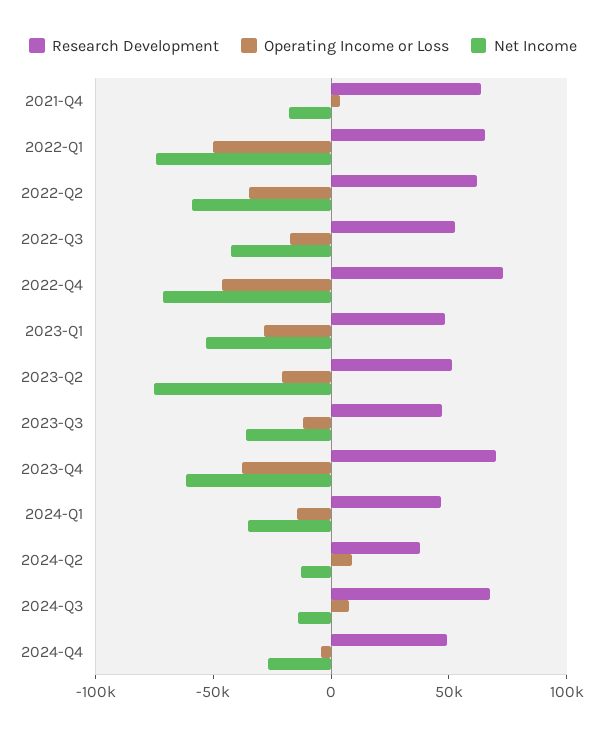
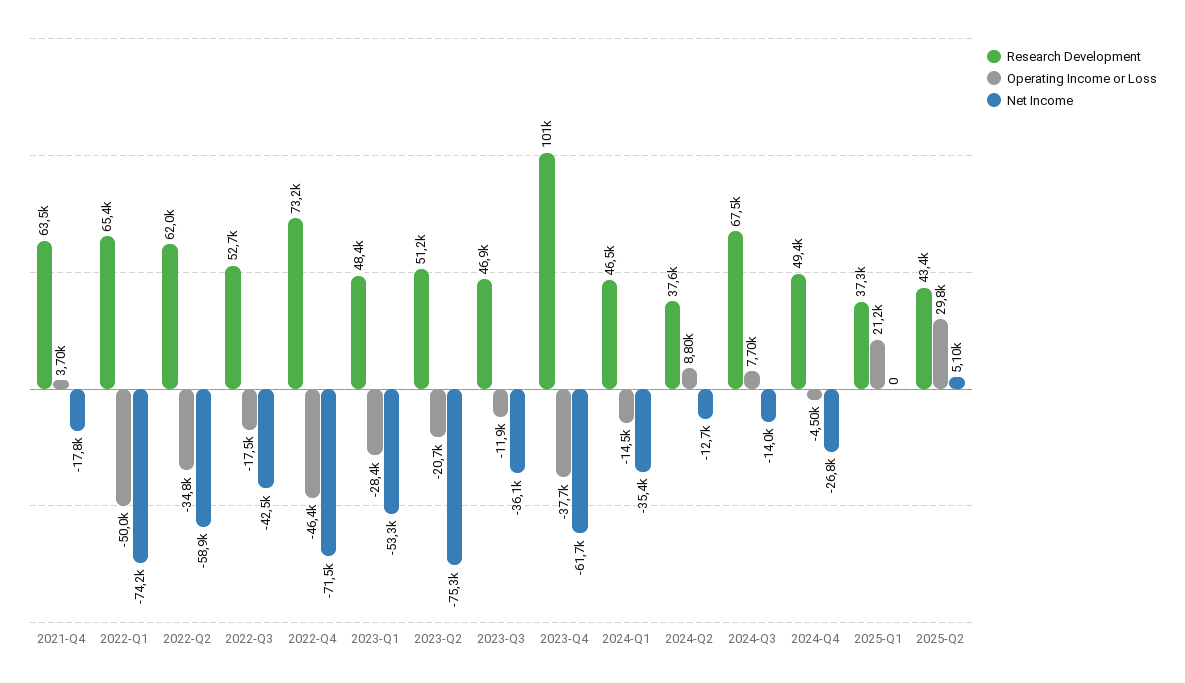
Research Development, 2023-Q4: 70000 -> 101000
Research Development, 2025-Q1: none -> 37300
Operating Income or Loss, 2025-Q1: none -> 21200
Net Income, 2025-Q1: none -> 0
Research Development, 2025-Q2: none -> 43400
Operating Income or Loss, 2025-Q2: none -> 29800
Net Income, 2025-Q2: none -> 5100

